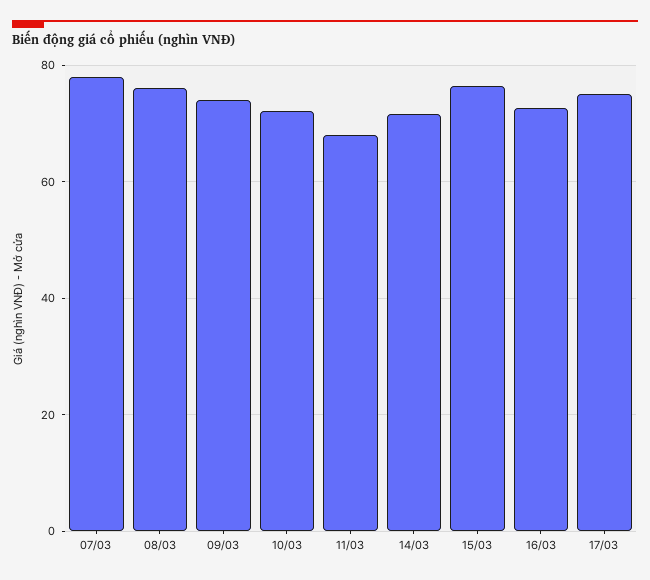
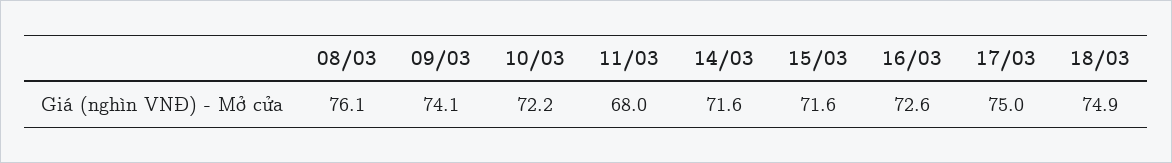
07/03: 78 -> none
15/03: 76 -> 71.6
18/03: none -> 74.9

